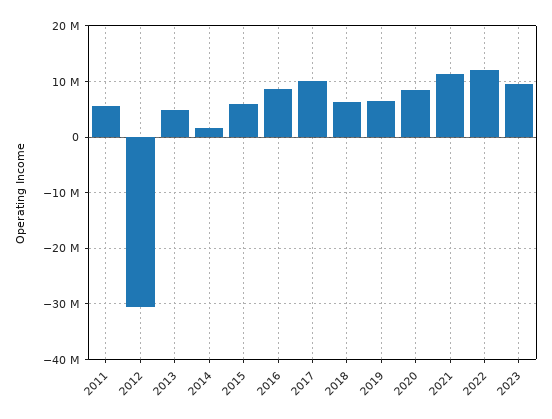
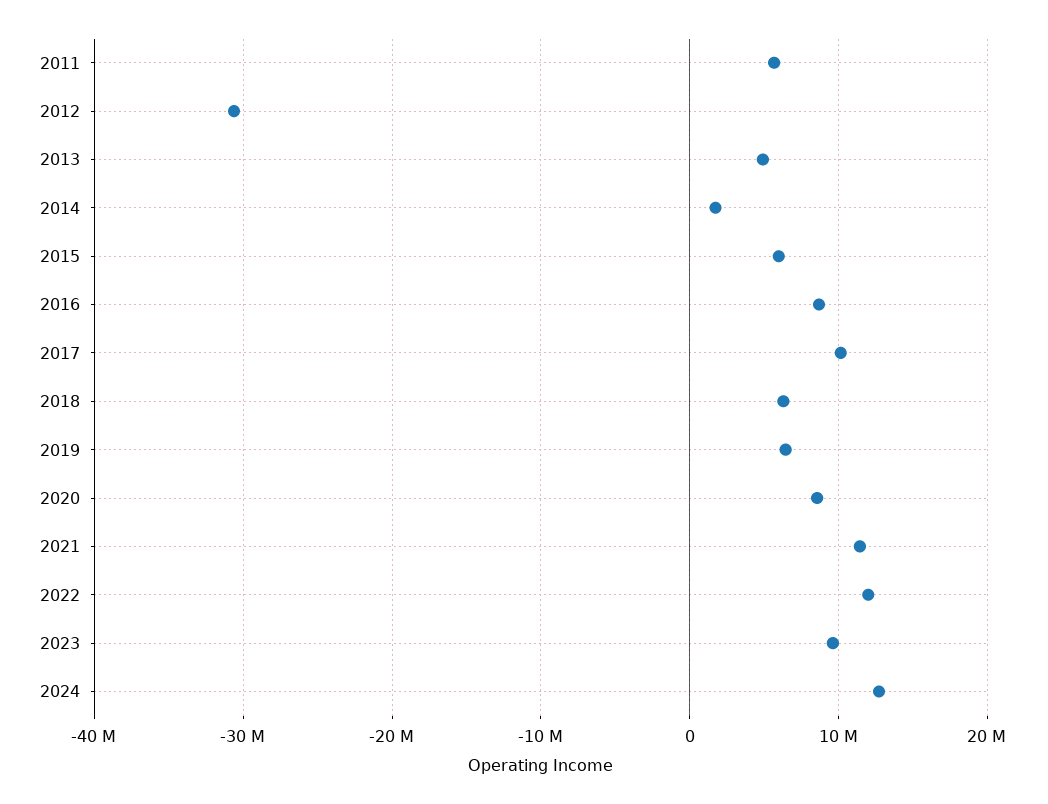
2024: none -> 13000000

